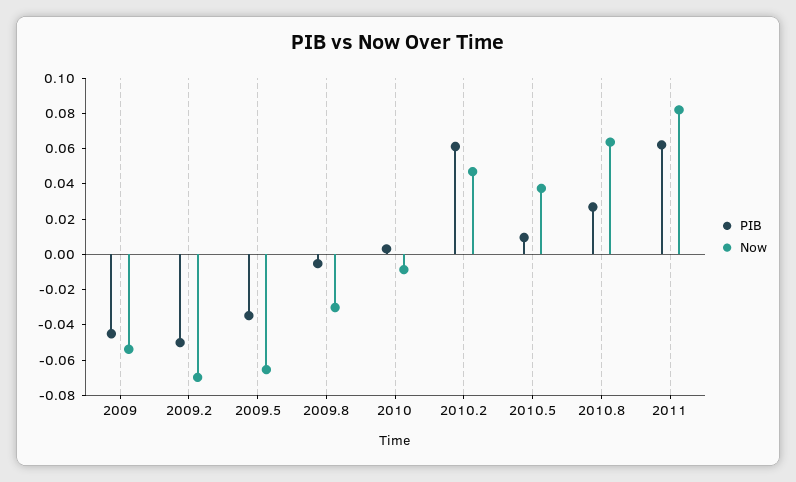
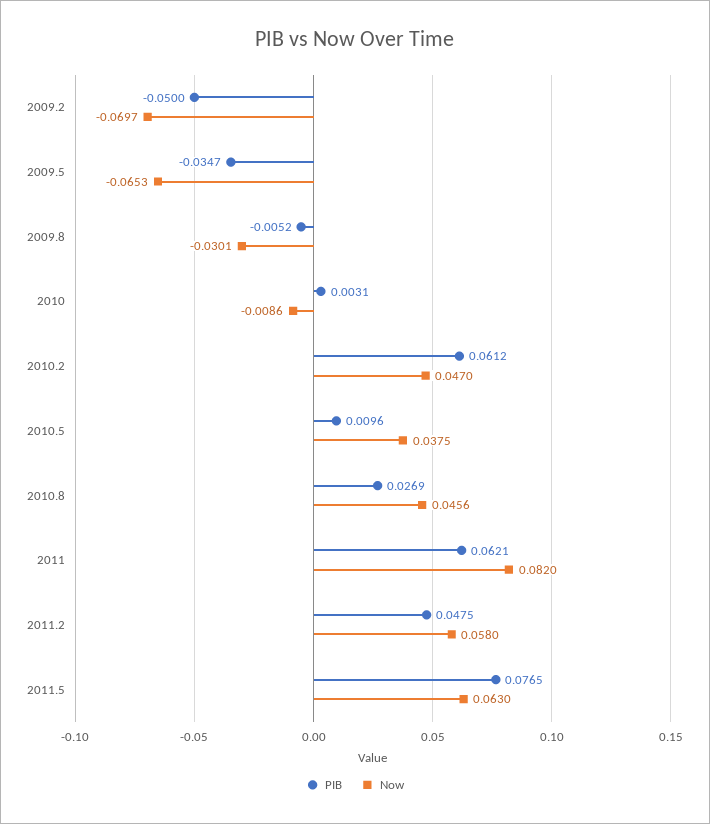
PIB, 2009: -0.045 -> none
Now, 2009: -0.055 -> none
Now, 2010.8: 0.065 -> 0.0456
PIB, 2011.2: none -> 0.0475
Now, 2011.2: none -> 0.058
PIB, 2011.5: none -> 0.0765
Now, 2011.5: none -> 0.063

